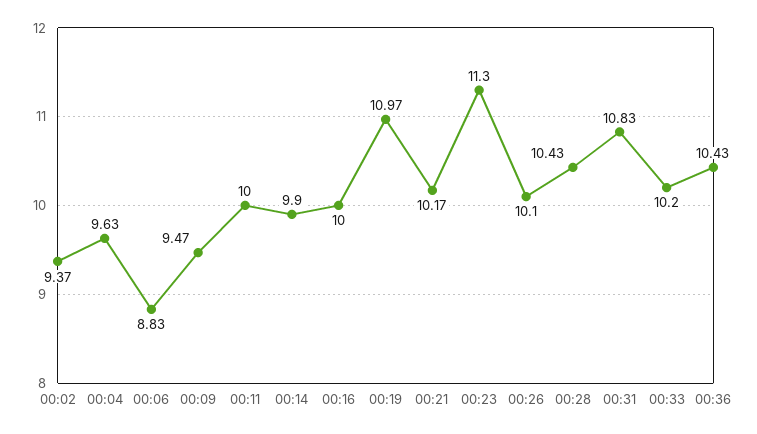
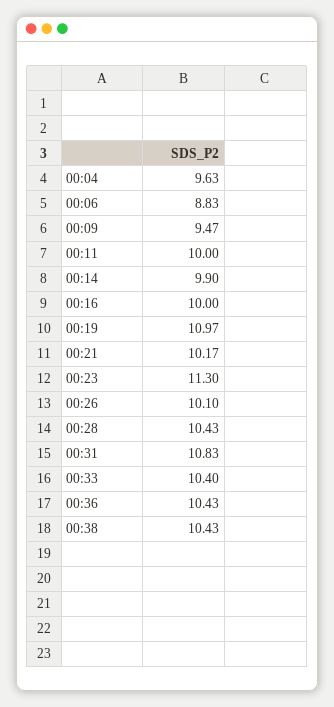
00:02: 9.37 -> none
00:33: 10.2 -> 10.4
00:38: none -> 10.43

